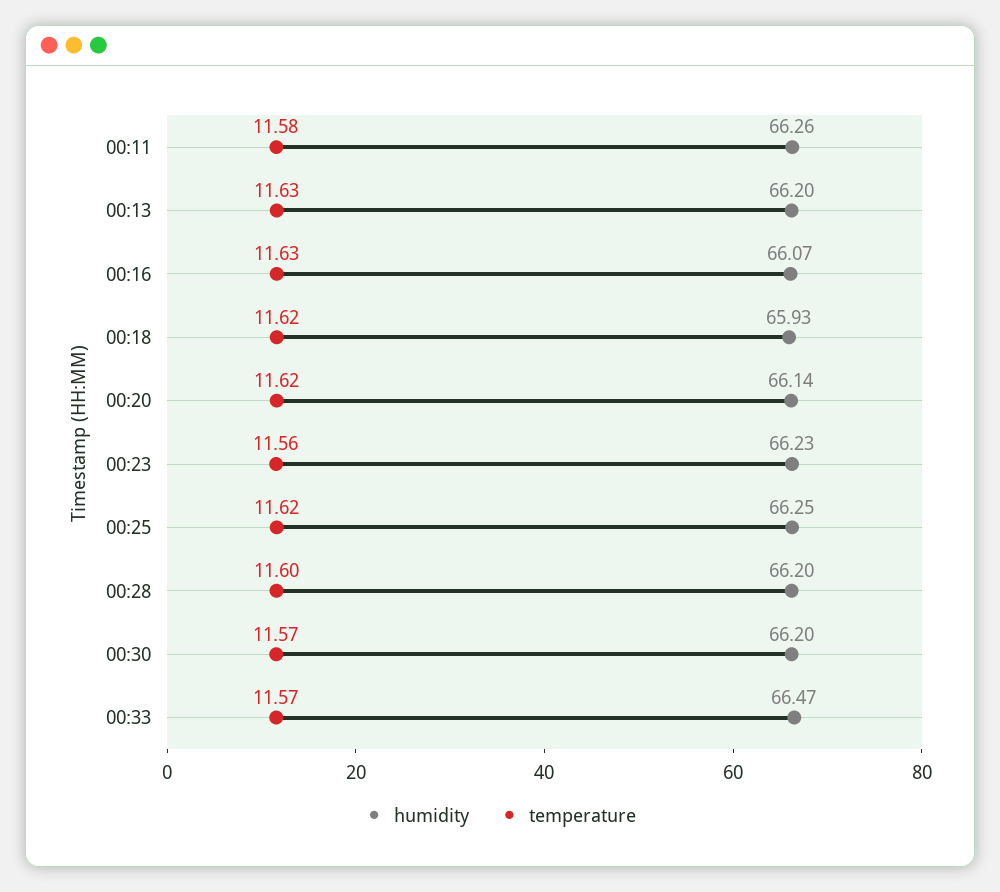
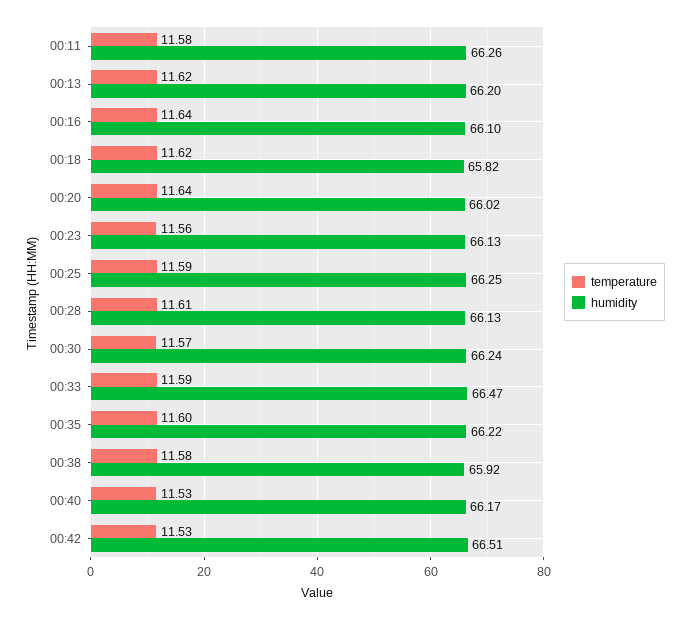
temperature, 00:13: 11.63 -> 11.62
humidity, 00:16: 66.07 -> 66.1
temperature, 00:16: 11.63 -> 11.64
humidity, 00:18: 65.93 -> 65.82
humidity, 00:20: 66.14 -> 66.02
temperature, 00:20: 11.62 -> 11.64
humidity, 00:23: 66.23 -> 66.13
temperature, 00:25: 11.62 -> 11.59
humidity, 00:28: 66.2 -> 66.13
temperature, 00:28: 11.6 -> 11.61
humidity, 00:30: 66.2 -> 66.24
temperature, 00:33: 11.57 -> 11.59
temperature, 00:35: none -> 11.6
humidity, 00:35: none -> 66.22
temperature, 00:38: none -> 11.58
humidity, 00:38: none -> 65.92
temperature, 00:40: none -> 11.53
humidity, 00:40: none -> 66.17
temperature, 00:42: none -> 11.53
humidity, 00:42: none -> 66.51

